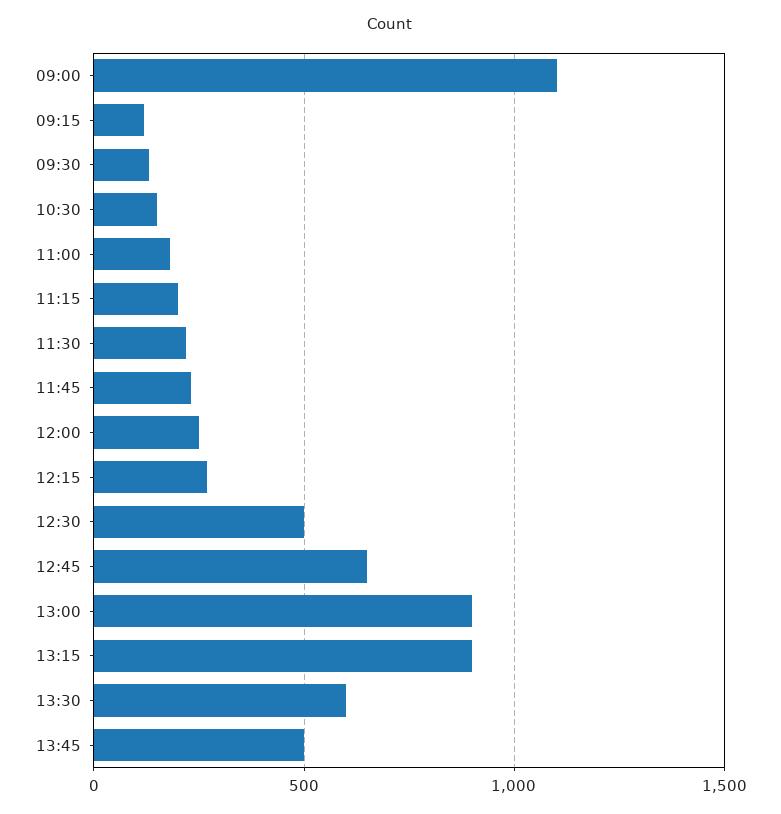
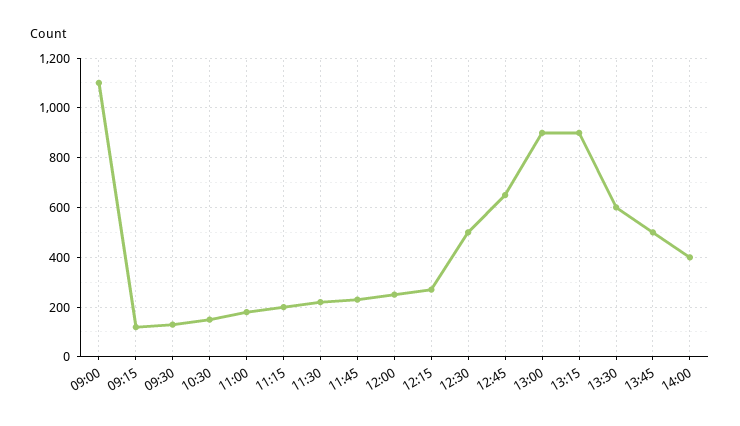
14:00: none -> 400

